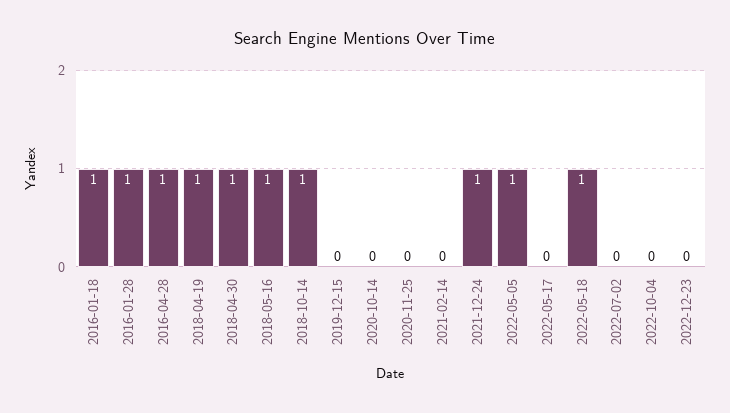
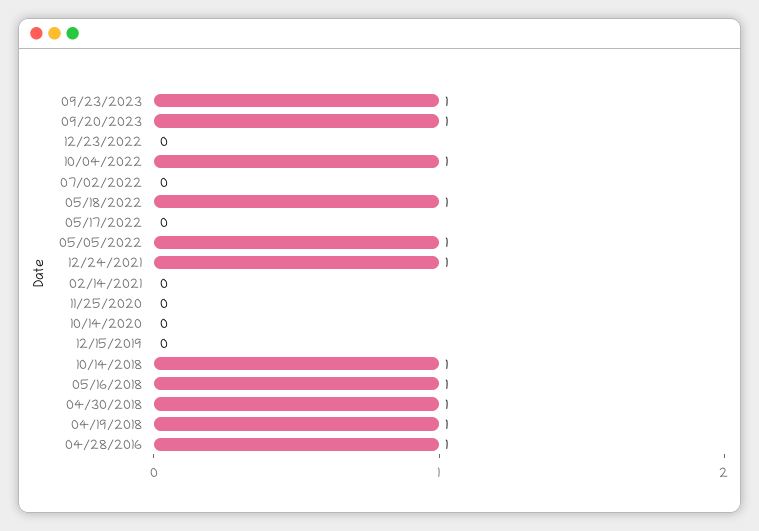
2016-01-18: 1 -> none
2016-01-28: 1 -> none
2022-10-04: 0 -> 1
09/23/2023: none -> 1
09/20/2023: none -> 1

